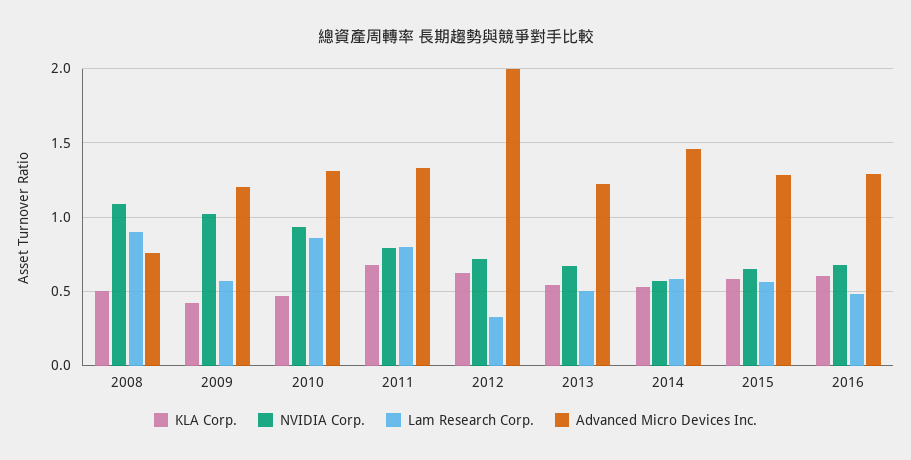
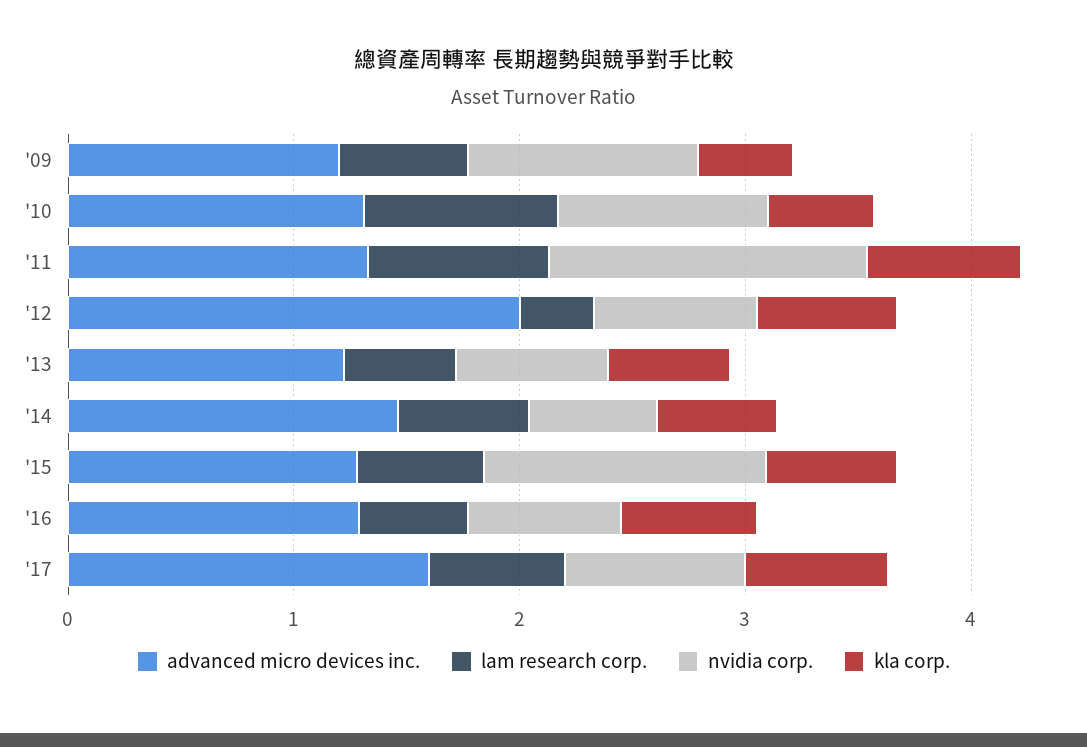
KLA Corp., 2008: 0.5 -> none
NVIDIA Corp., 2008: 1.1 -> none
Lam Research Corp., 2008: 0.9 -> none
Advanced Micro Devices Inc., 2008: 0.75 -> none
NVIDIA Corp., 2011: 0.8 -> 1.4
NVIDIA Corp., 2015: 0.65 -> 1.2
Advanced Micro Devices Inc., '17: none -> 1.6
Lam Research Corp., '17: none -> 0.6
NVIDIA Corp., '17: none -> 0.8
KLA Corp., '17: none -> 0.6

